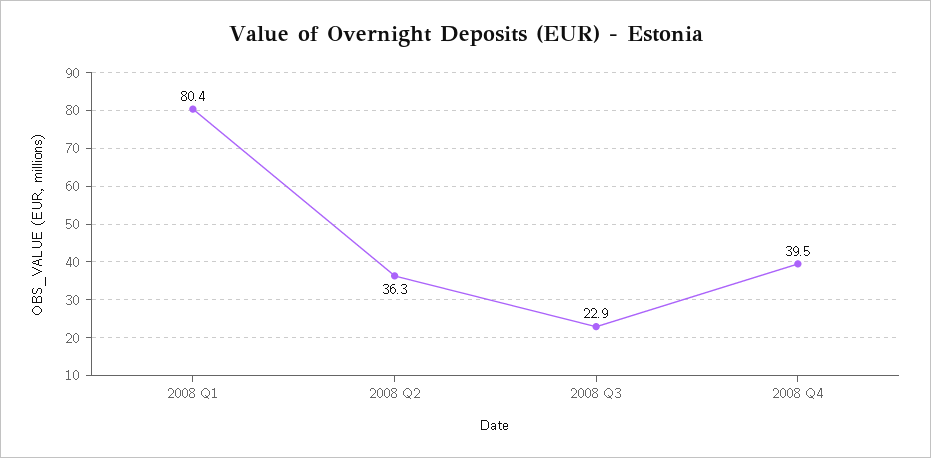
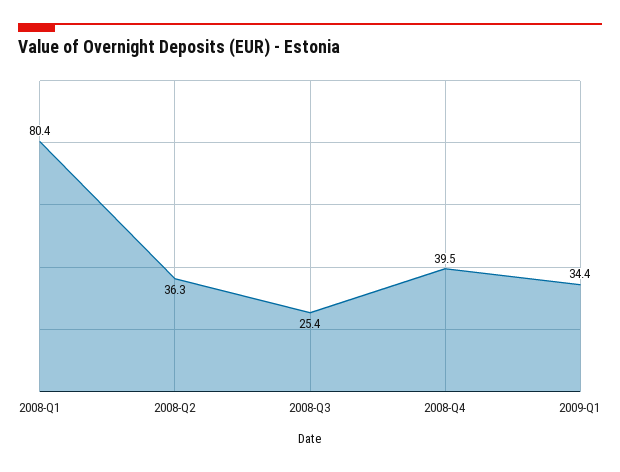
2008 Q3: 22.9 -> 25.4
2009-Q1: none -> 34.4

